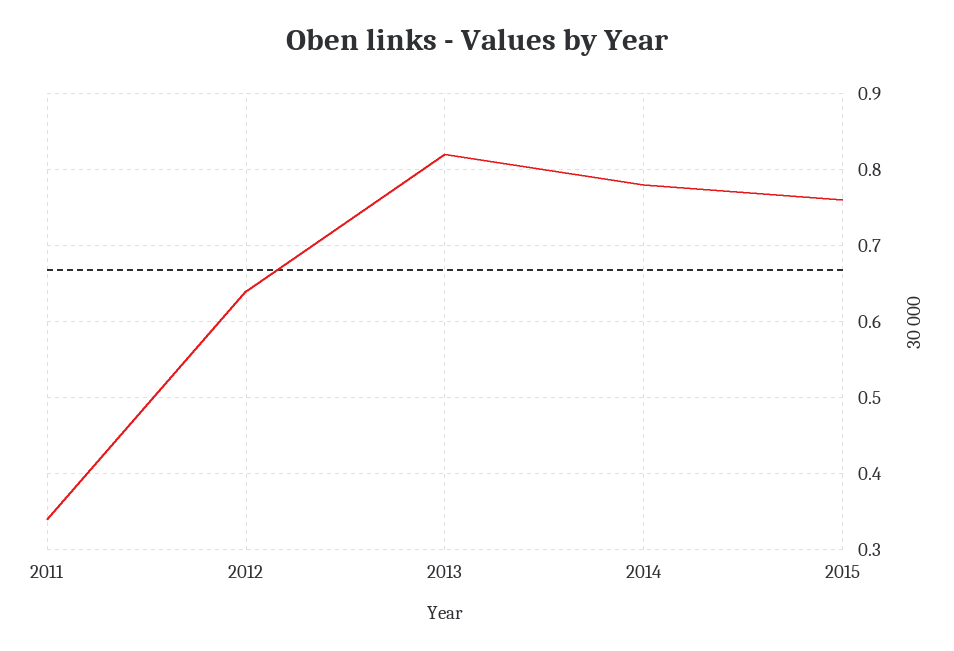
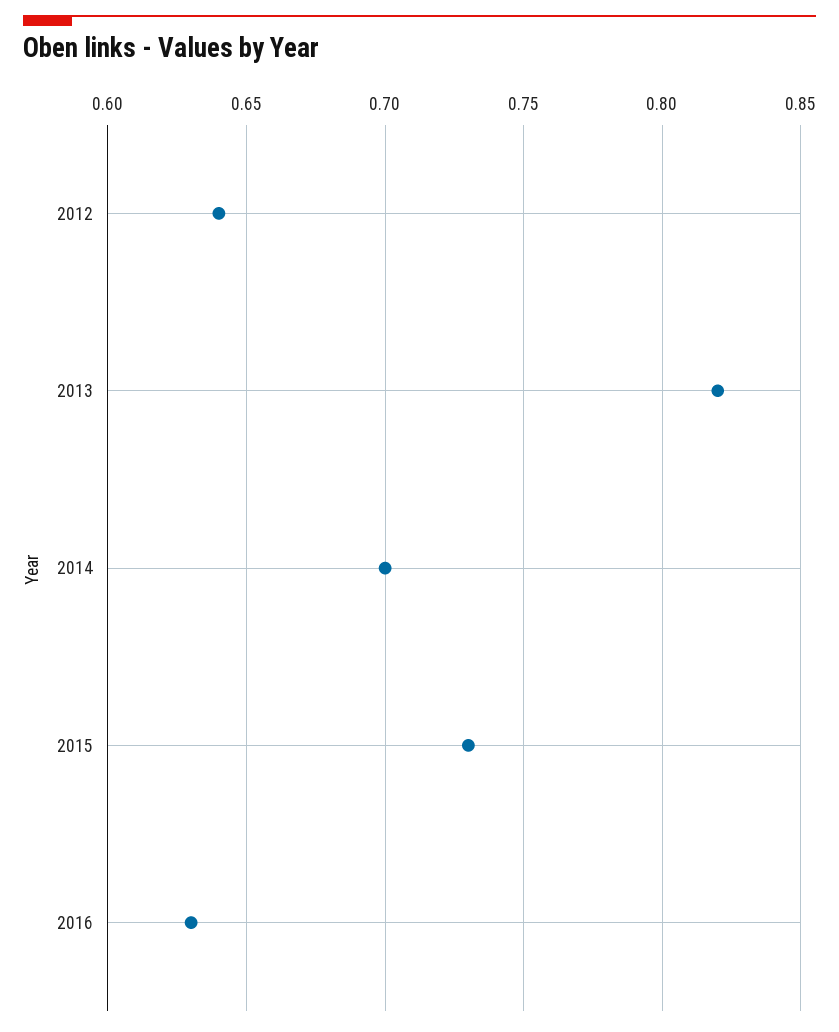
2011: 0.34 -> none
2014: 0.78 -> 0.7
2015: 0.76 -> 0.73
2016: none -> 0.63

